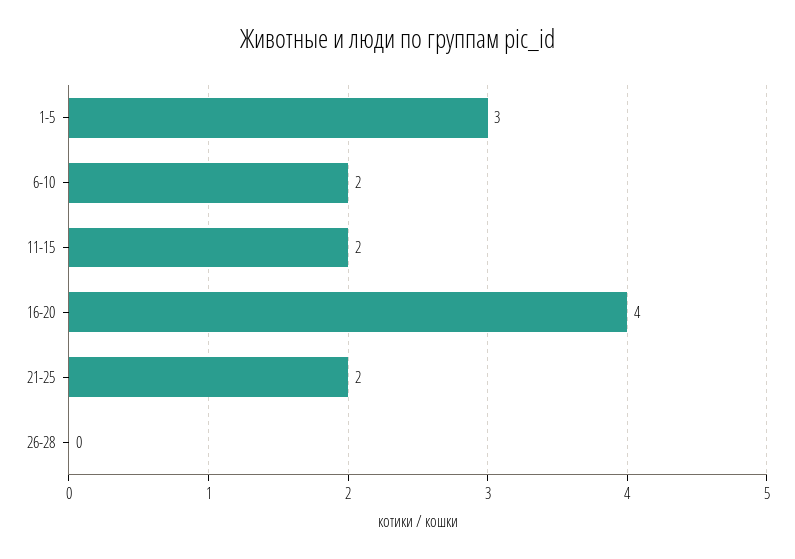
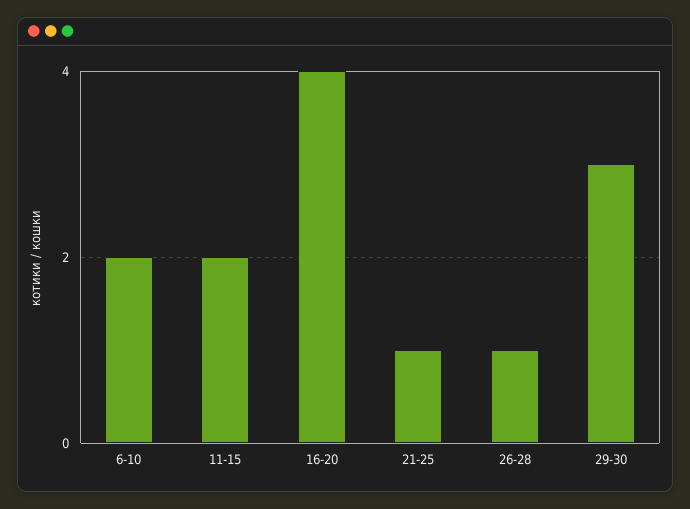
1-5: 3 -> none
21-25: 2 -> 1
26-28: 0 -> 1
29-30: none -> 3

